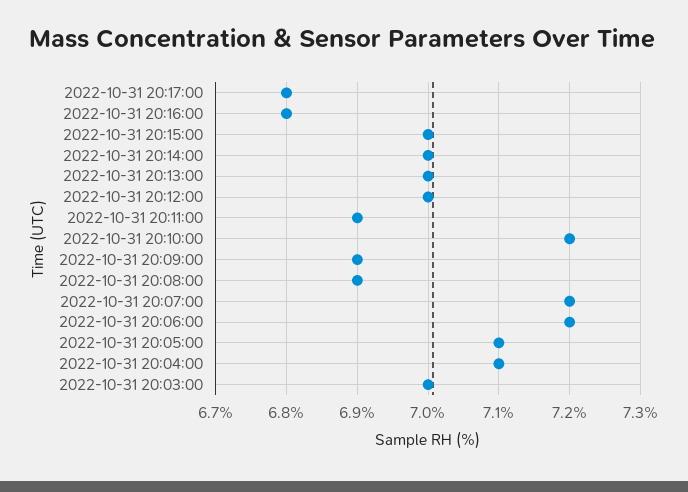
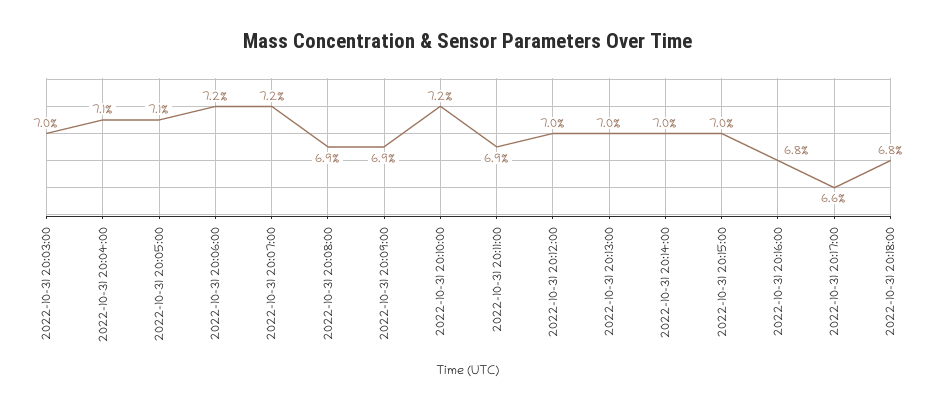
2022-10-31 20:17:00: 6.8 -> 6.6
2022-10-31 20:18:00: none -> 6.8

